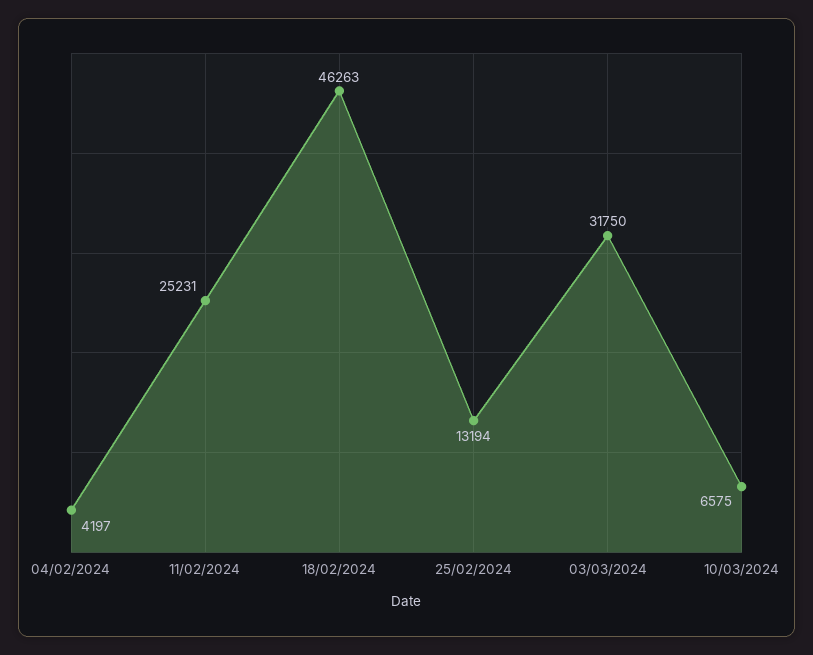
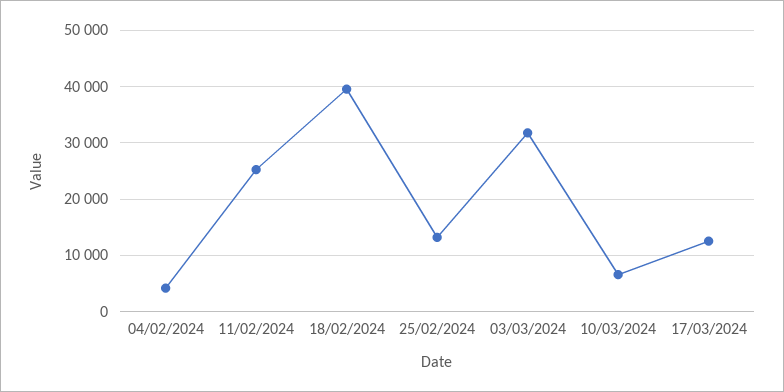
18/02/2024: 46263 -> 40000
17/03/2024: none -> 12000

